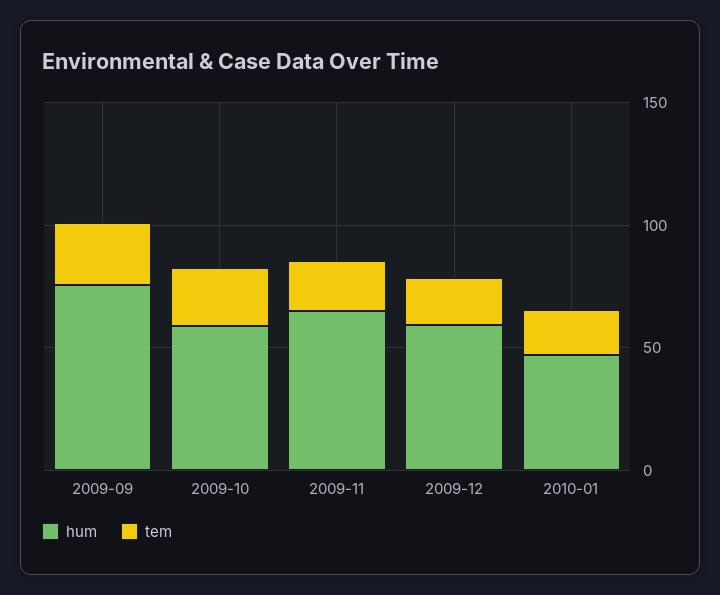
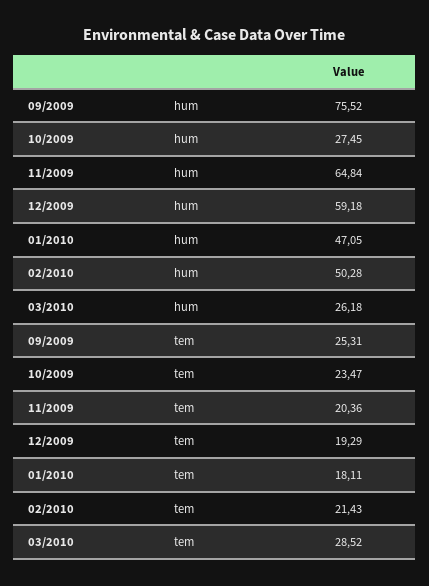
hum, 2009-10: 60 -> 27.45
hum, 02/2010: none -> 50.28
hum, 03/2010: none -> 26.18
tem, 02/2010: none -> 21.43
tem, 03/2010: none -> 28.52

